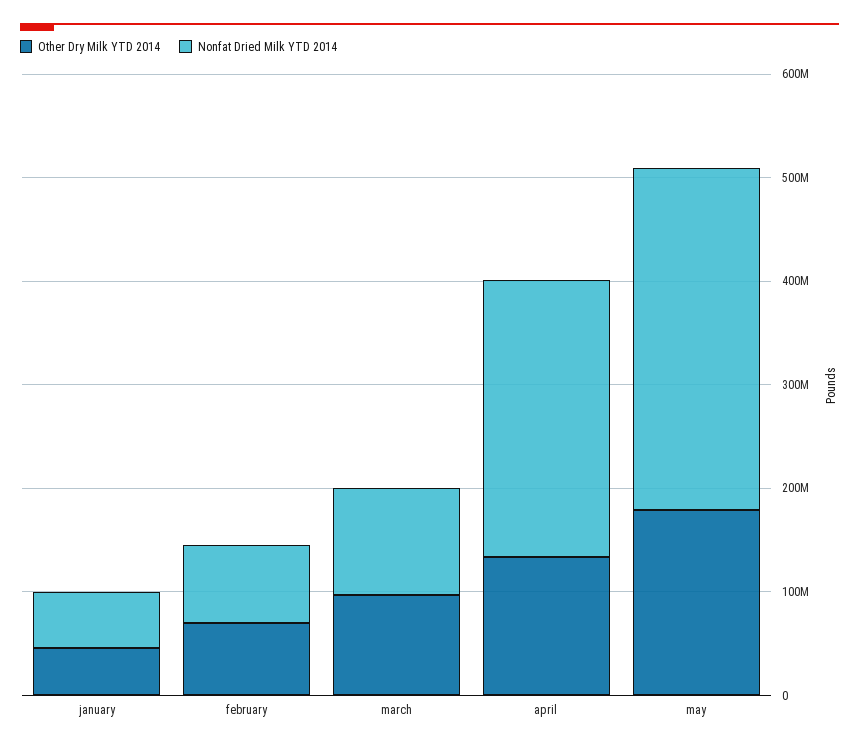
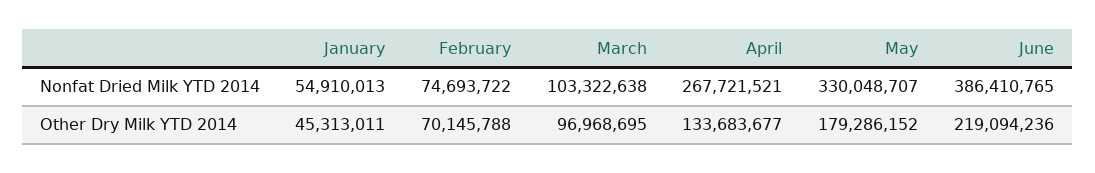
Nonfat Dried Milk YTD 2014, June: none -> 386410765
Other Dry Milk YTD 2014, June: none -> 219094236

